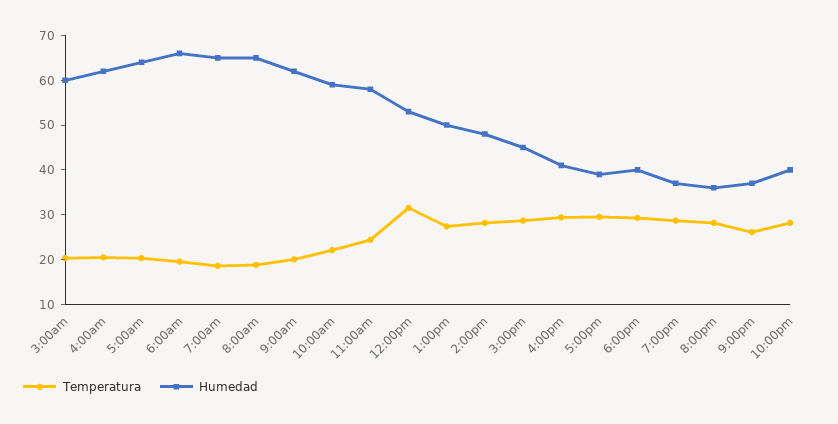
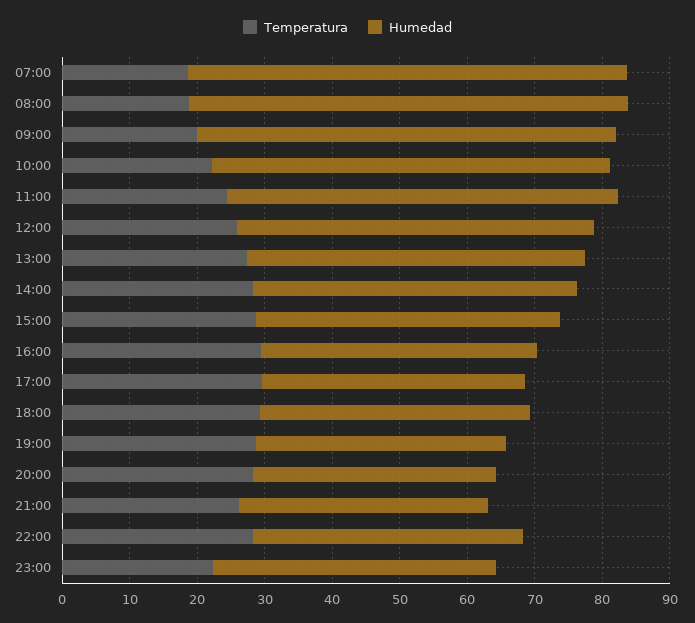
Temperatura, 3:00am: 20 -> none
Humedad, 3:00am: 60 -> none
Temperatura, 4:00am: 20 -> none
Humedad, 4:00am: 62 -> none
Temperatura, 5:00am: 20 -> none
Humedad, 5:00am: 64 -> none
Temperatura, 6:00am: 20 -> none
Humedad, 6:00am: 66 -> none
Temperatura, 12:00pm: 32 -> 26
Temperatura, 23:00: none -> 22
Humedad, 23:00: none -> 42

